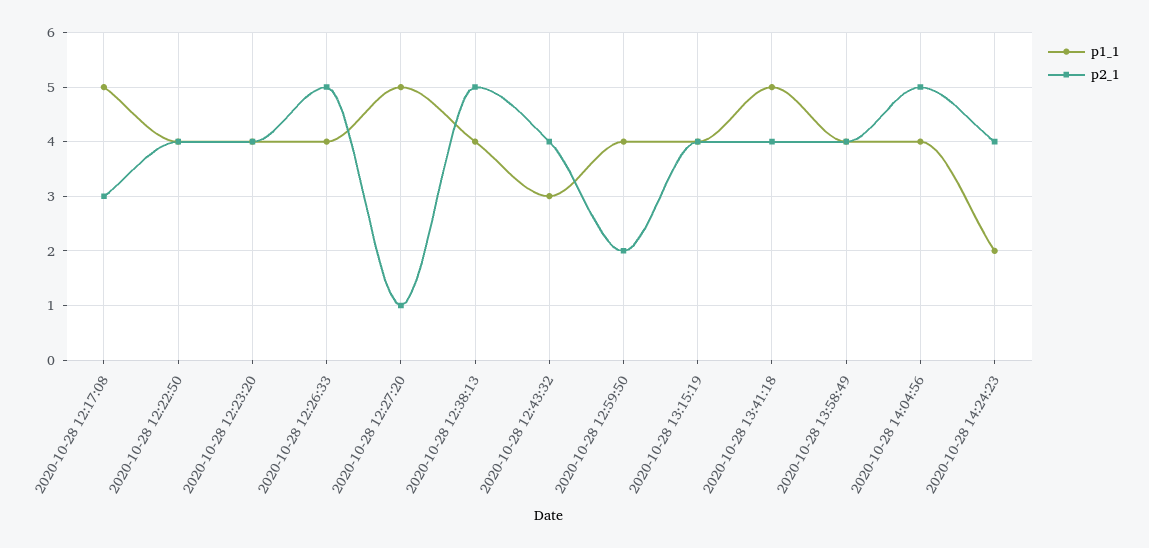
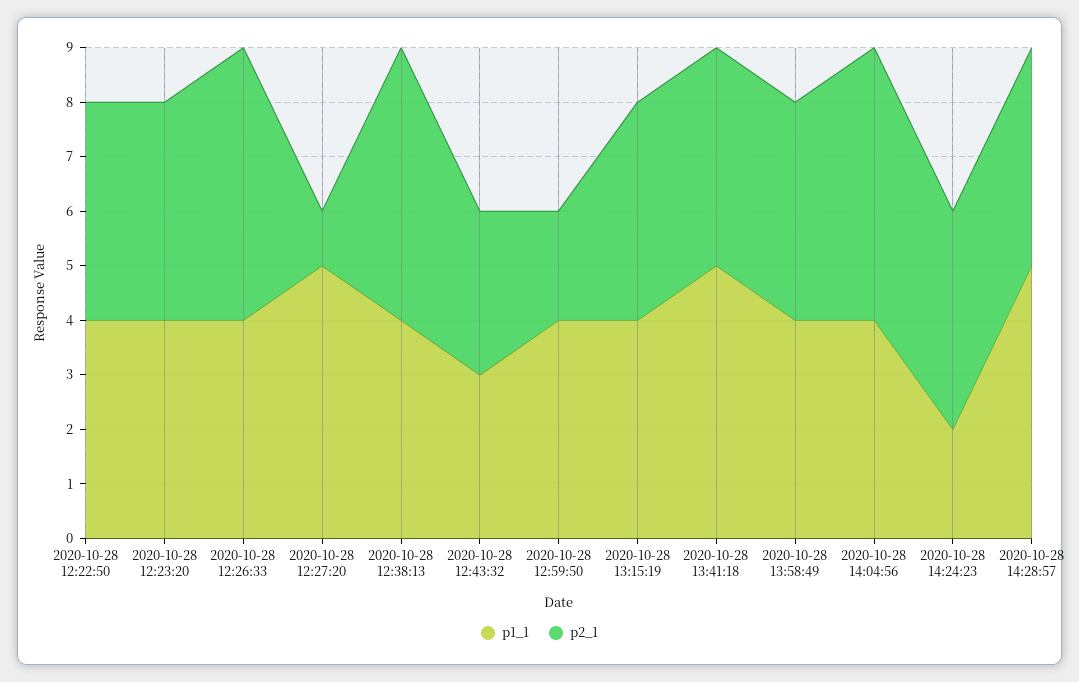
p1_1, 2020-10-28 12:17:08: 5 -> none
p2_1, 2020-10-28 12:17:08: 3 -> none
p2_1, 2020-10-28 12:43:32: 4 -> 3
p1_1, 2020-10-28 14:28:57: none -> 5
p2_1, 2020-10-28 14:28:57: none -> 4

